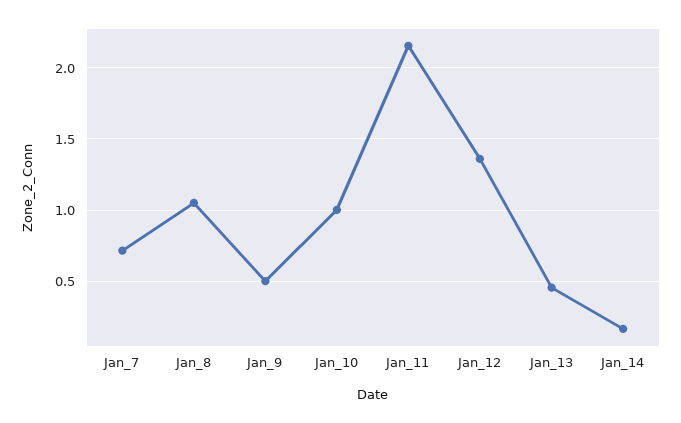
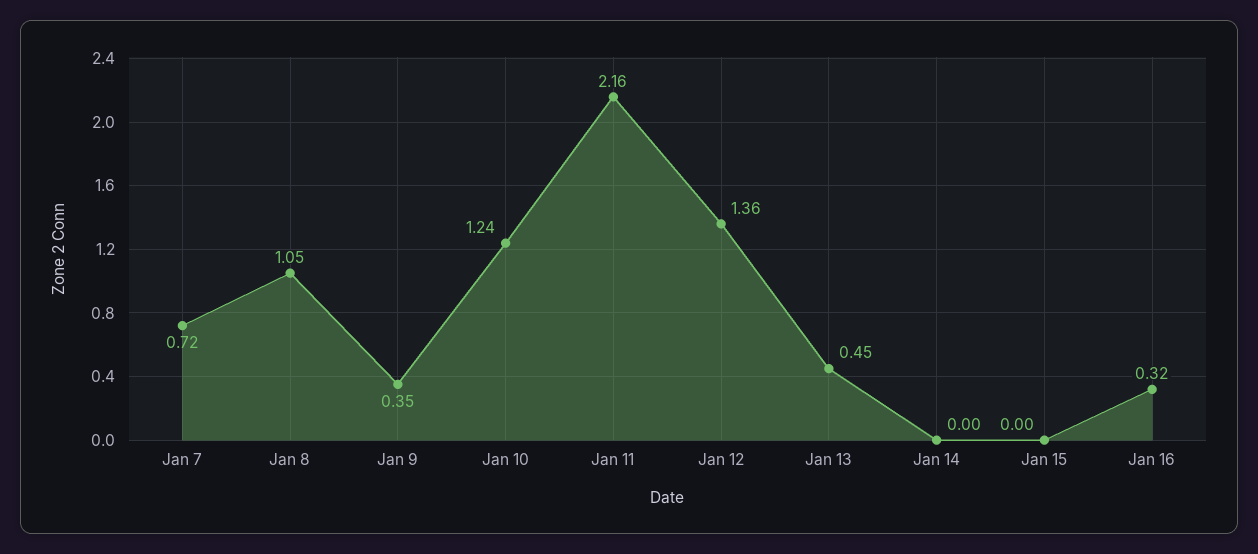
Jan_9: 0.5 -> 0.35
Jan_10: 1 -> 1.24
Jan_14: 0.15 -> 0
Jan 15: none -> 0
Jan 16: none -> 0.32

